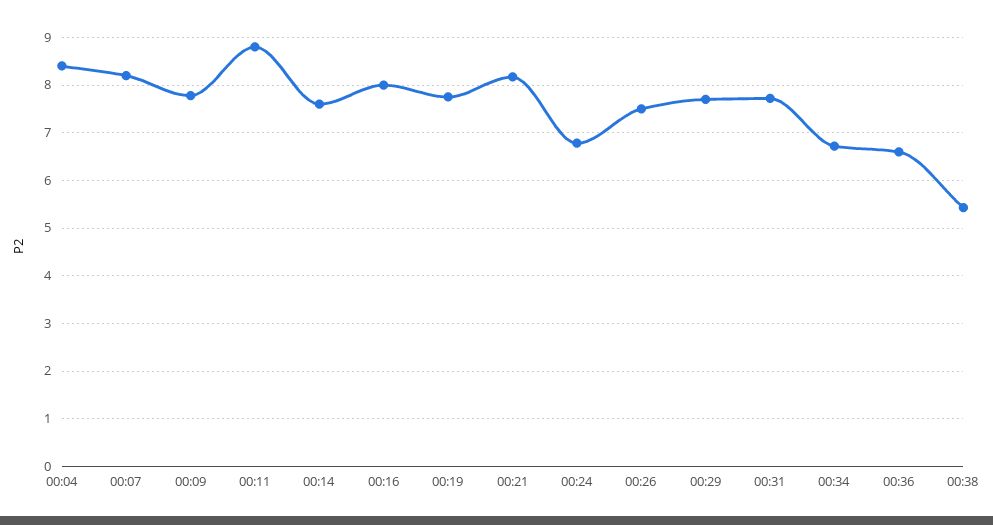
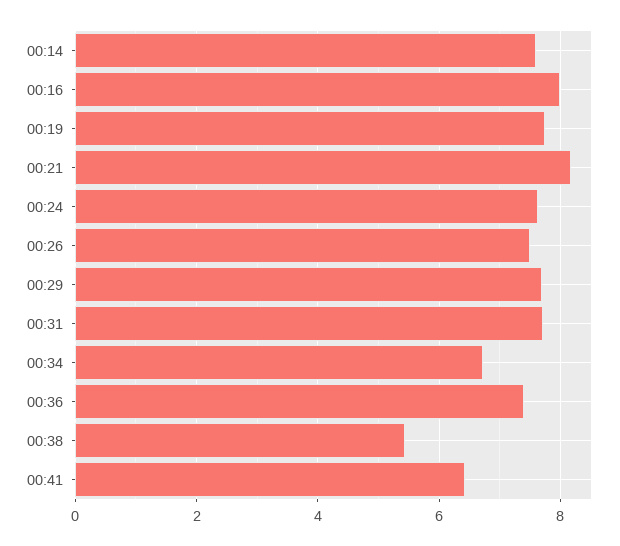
00:04: 8.4 -> none
00:07: 8.2 -> none
00:09: 7.8 -> none
00:11: 8.8 -> none
00:24: 6.8 -> 7.6
00:36: 6.6 -> 7.4
00:41: none -> 6.4

